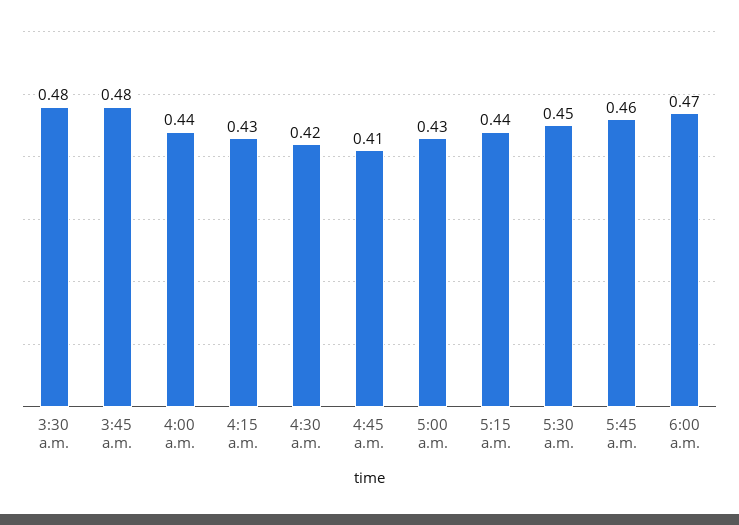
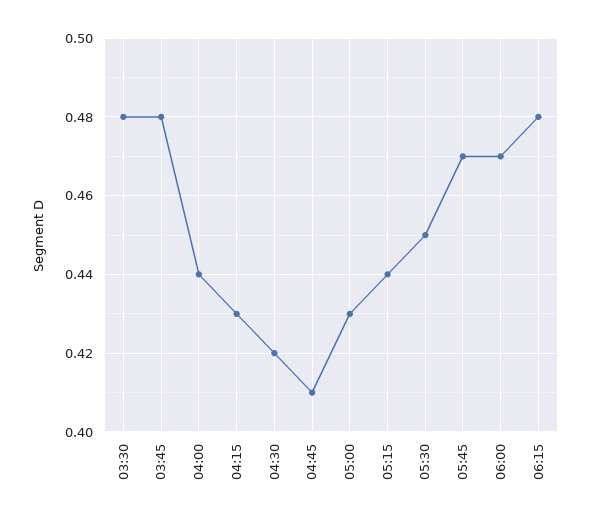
5:45 a.m.: 0.46 -> 0.47
06:15: none -> 0.48

